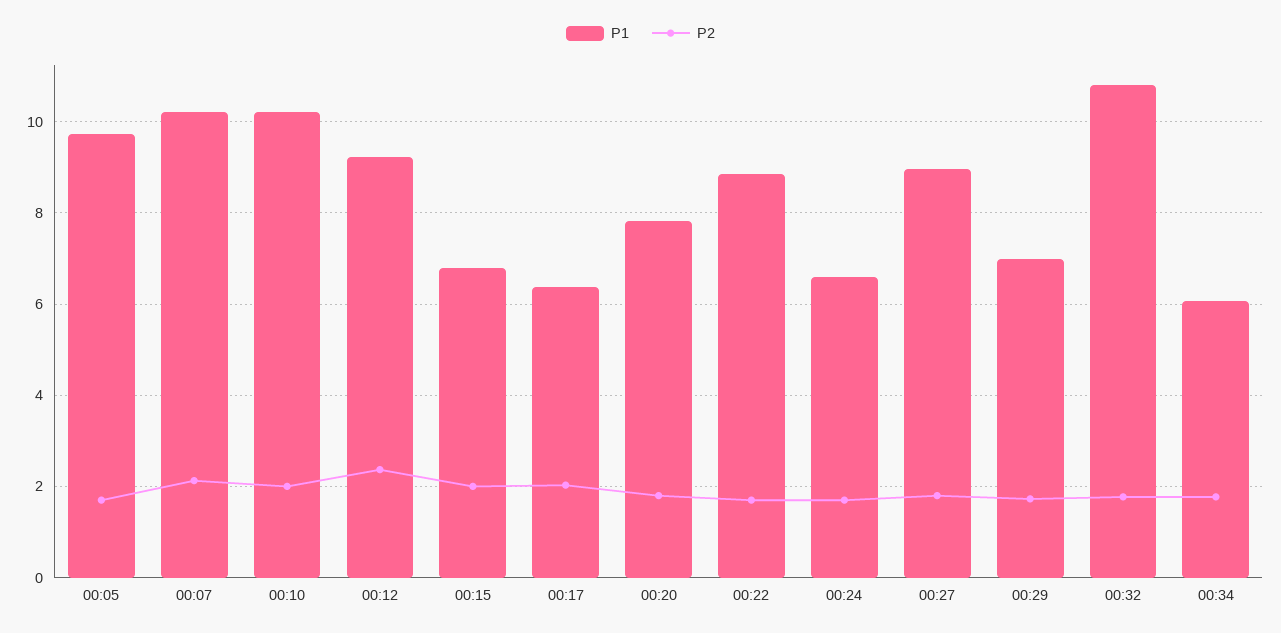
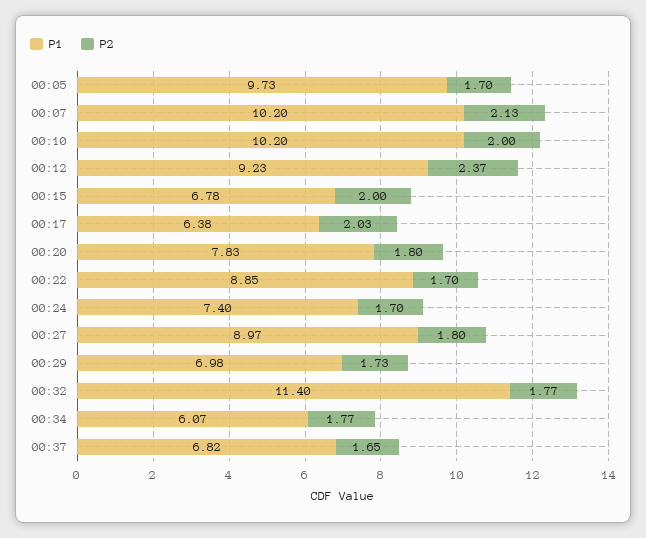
P1, 00:24: 6.6 -> 7.4
P1, 00:32: 10.8 -> 11.4
P1, 00:37: none -> 6.82
P2, 00:37: none -> 1.65

